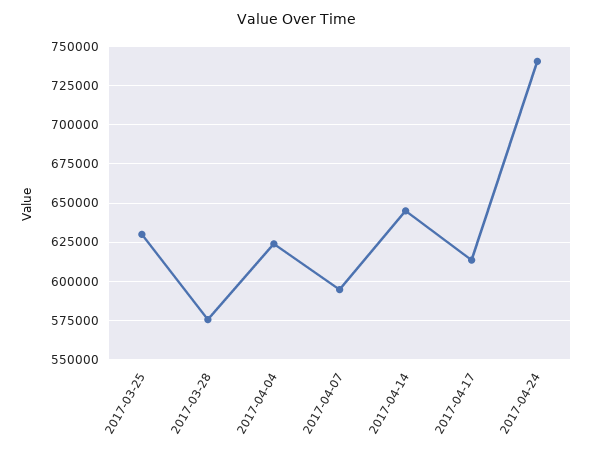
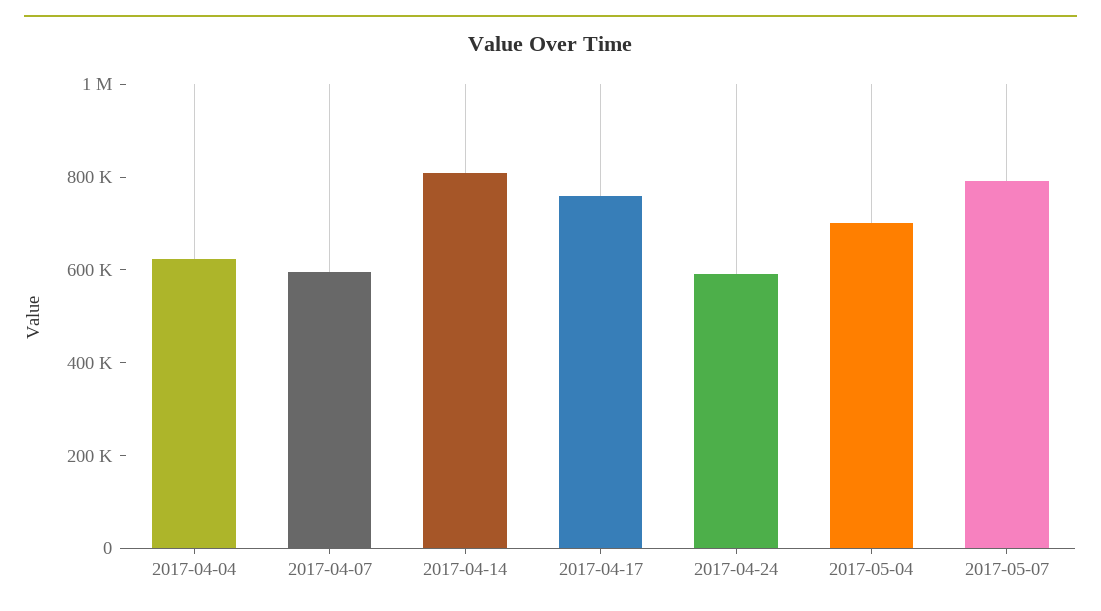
2017-03-25: 630000 -> none
2017-03-28: 575000 -> none
2017-04-14: 645000 -> 800000
2017-04-17: 615000 -> 750000
2017-04-24: 740000 -> 600000
2017-05-04: none -> 700000
2017-05-07: none -> 800000

